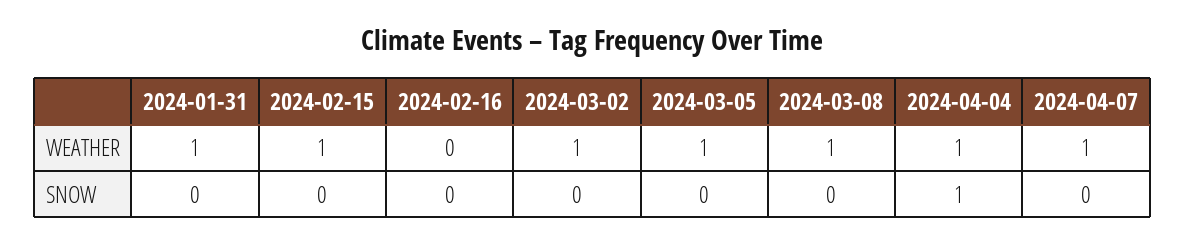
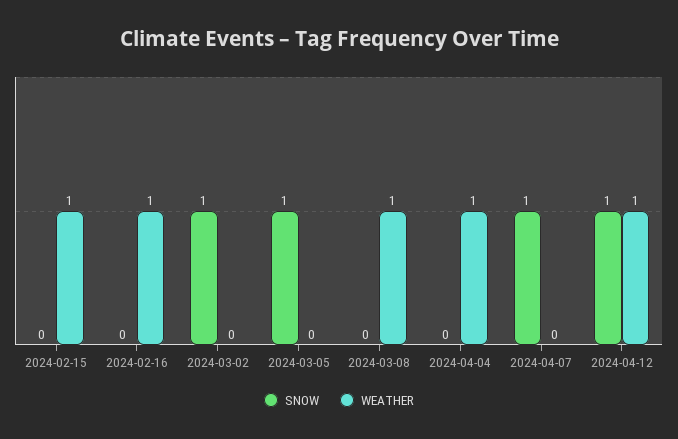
WEATHER, 2024-01-31: 1 -> none
WEATHER, 2024-02-16: 0 -> 1
WEATHER, 2024-03-02: 1 -> 0
WEATHER, 2024-03-05: 1 -> 0
WEATHER, 2024-04-07: 1 -> 0
SNOW, 2024-01-31: 0 -> none
SNOW, 2024-03-02: 0 -> 1
SNOW, 2024-03-05: 0 -> 1
SNOW, 2024-04-04: 1 -> 0
SNOW, 2024-04-07: 0 -> 1
SNOW, 2024-04-12: none -> 1
WEATHER, 2024-04-12: none -> 1

